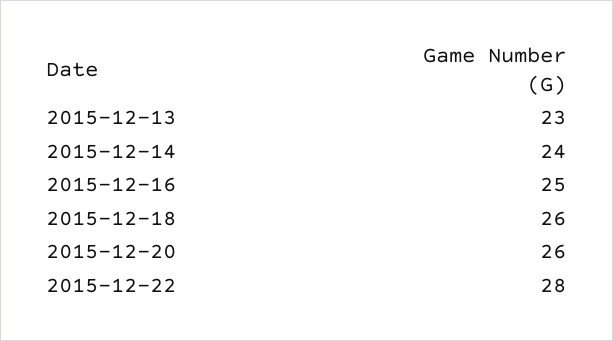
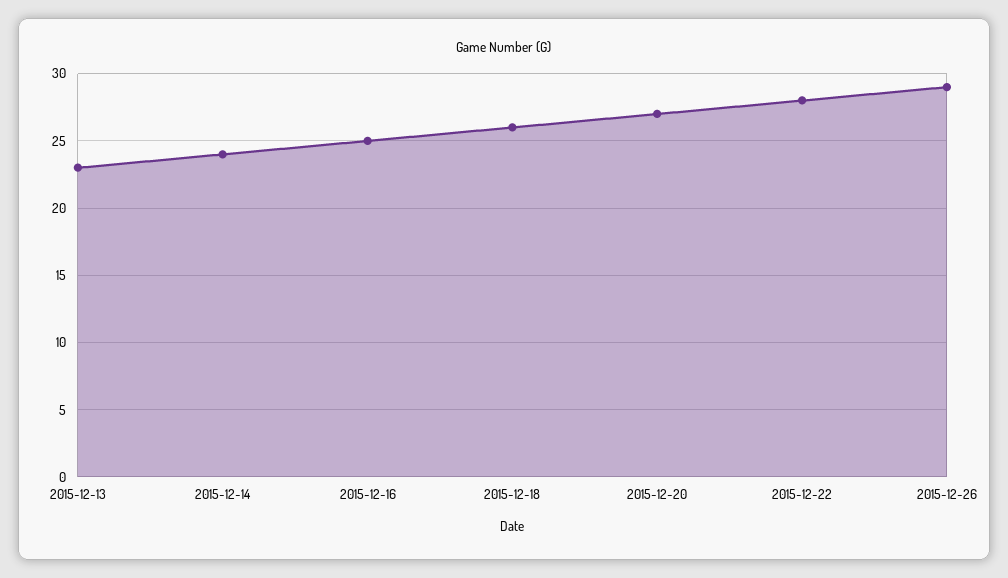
2015-12-20: 26 -> 27
2015-12-26: none -> 29

